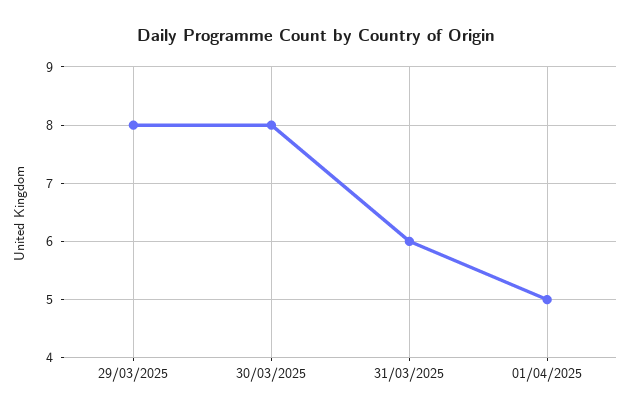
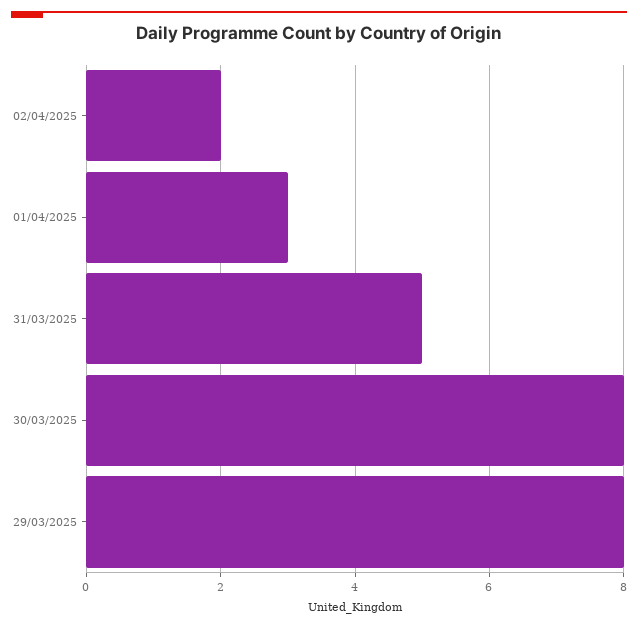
31/03/2025: 6 -> 5
01/04/2025: 5 -> 3
02/04/2025: none -> 2

